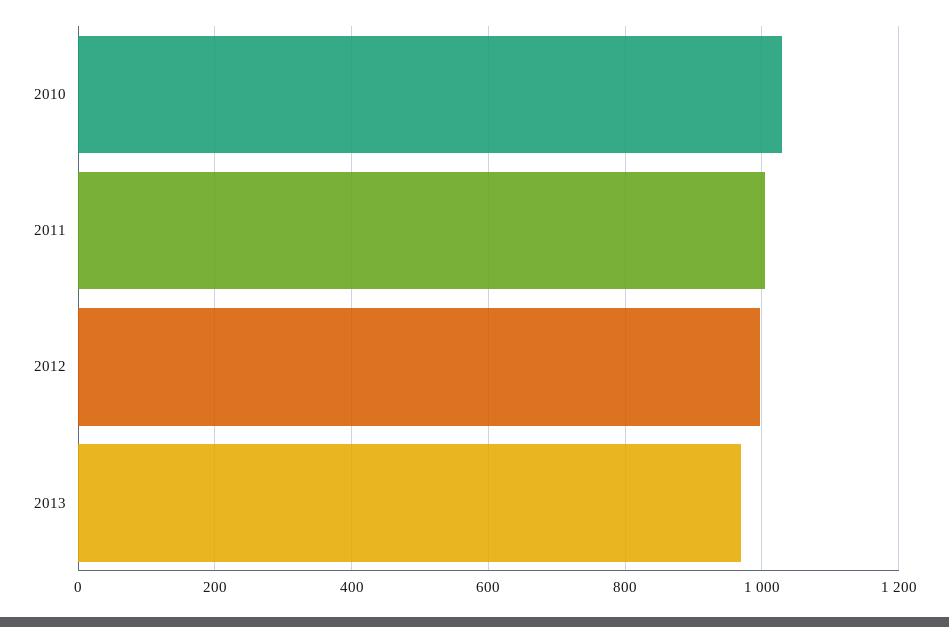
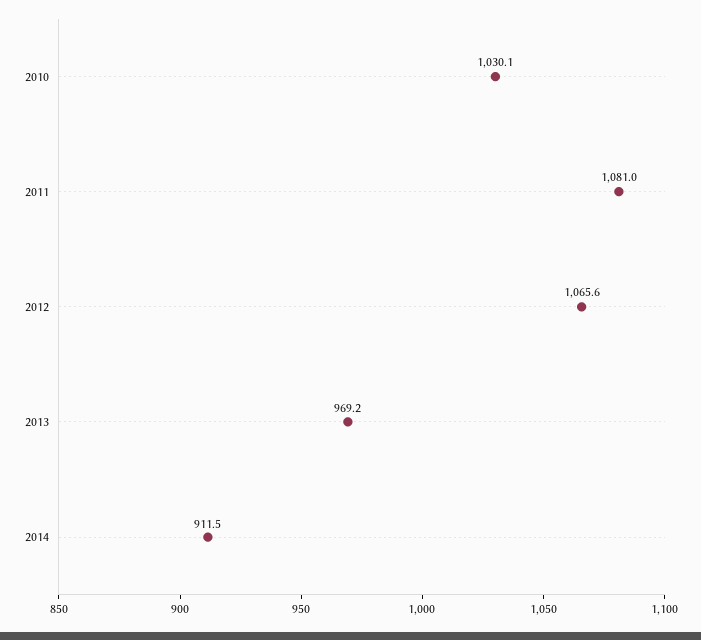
2011: 1000 -> 1081
2012: 1000 -> 1065.6
2014: none -> 911.5

